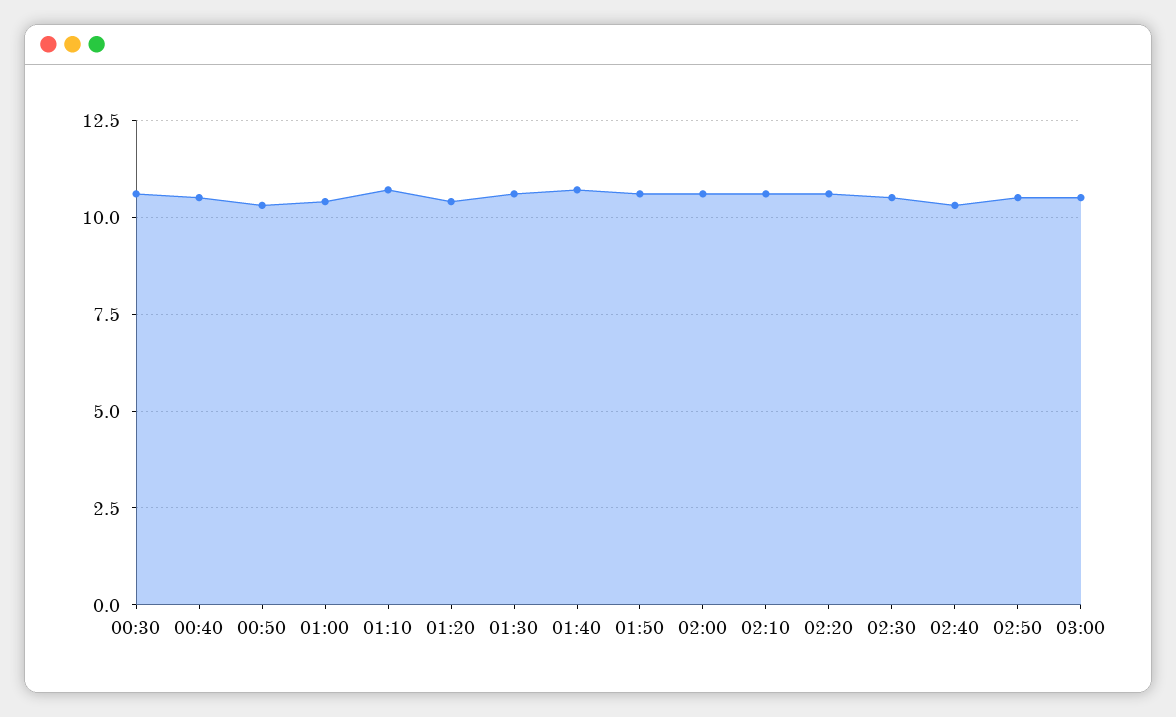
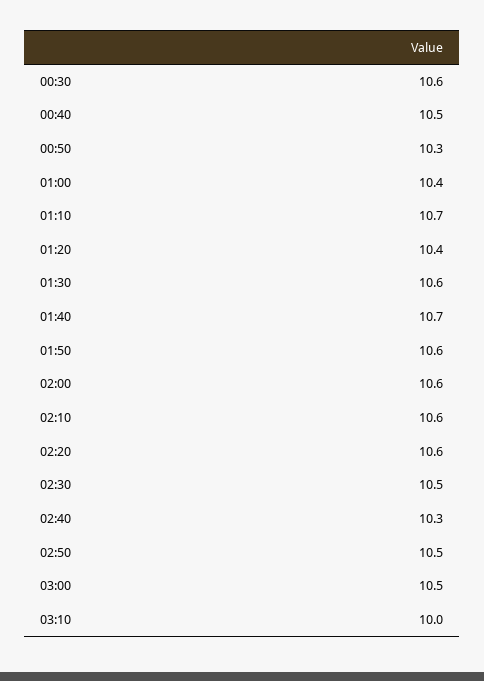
03:10: none -> 10

